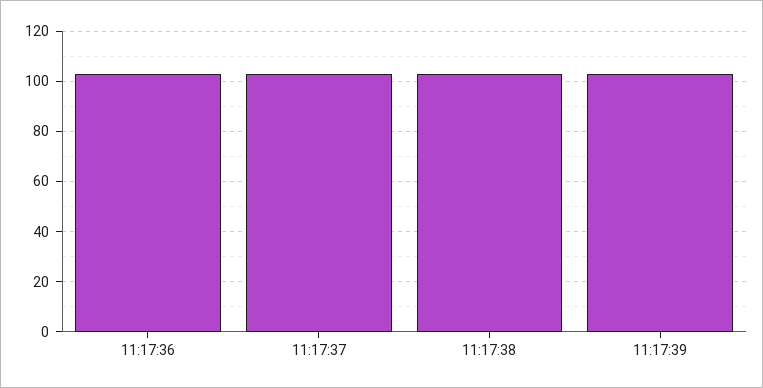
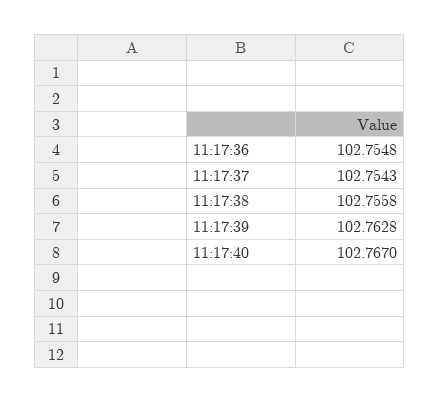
11:17:40: none -> 102.767

